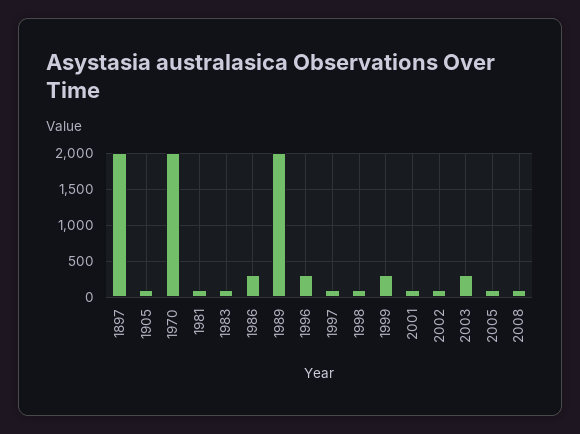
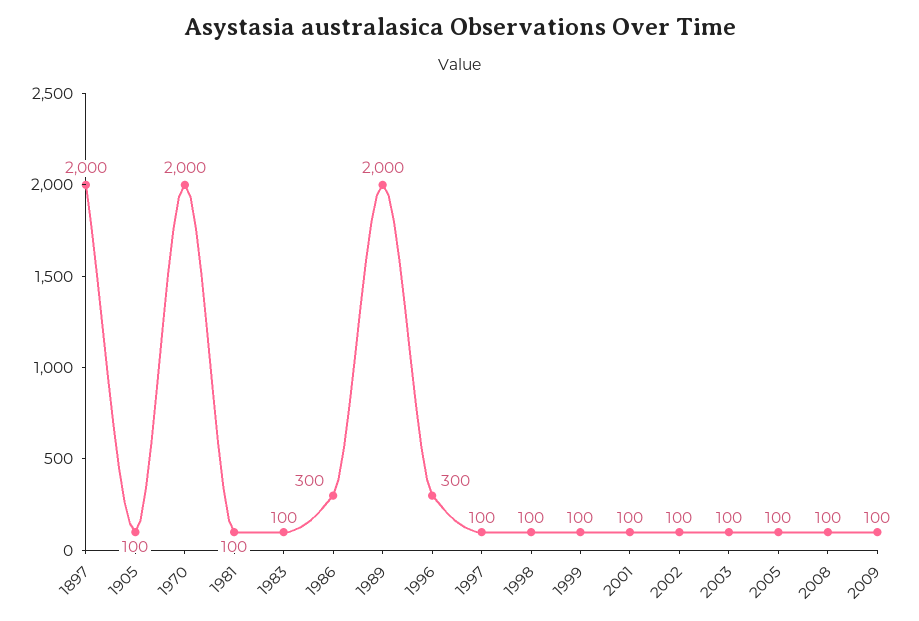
1999: 300 -> 100
2003: 300 -> 100
2009: none -> 100

